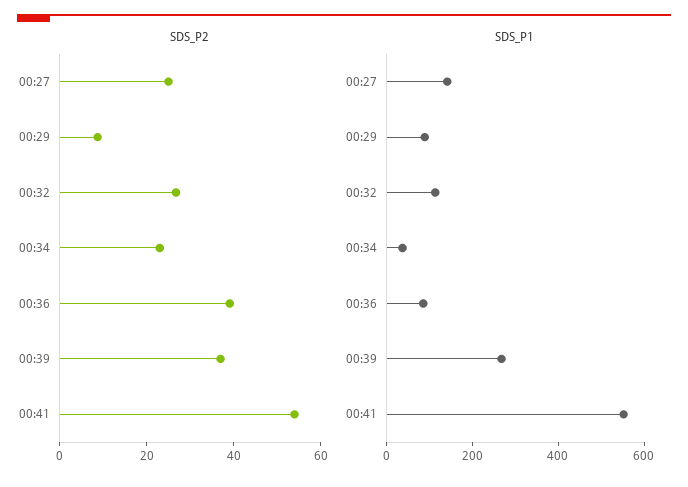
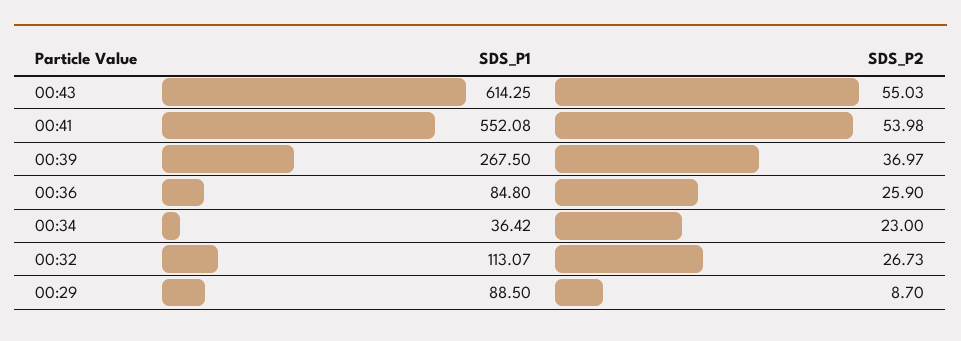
SDS_P2, 00:27: 25 -> none
SDS_P2, 00:36: 40 -> 25.9
SDS_P1, 00:27: 150 -> none
SDS_P1, 00:43: none -> 614.25
SDS_P2, 00:43: none -> 55.03

